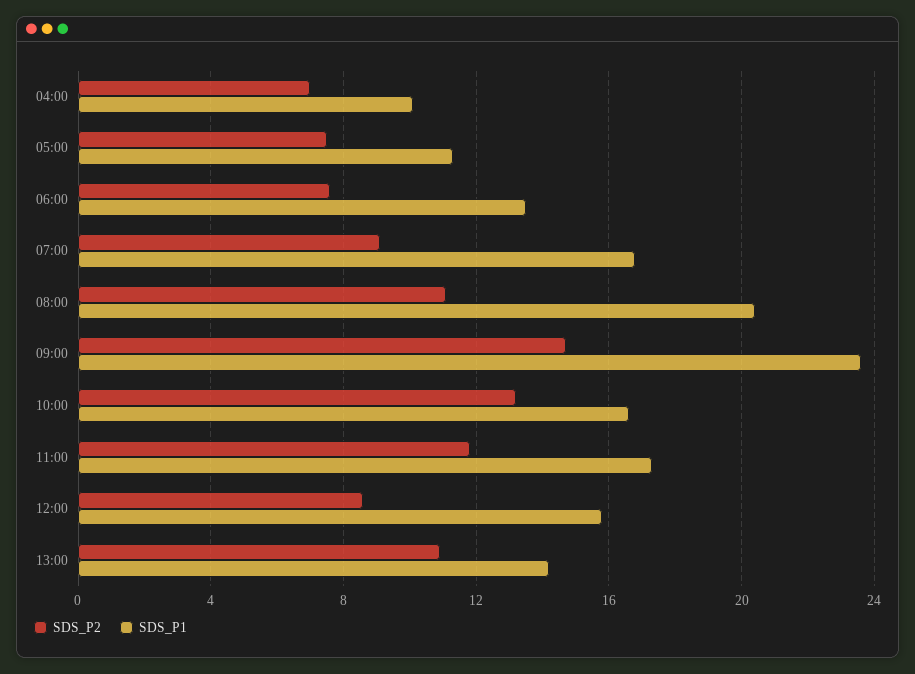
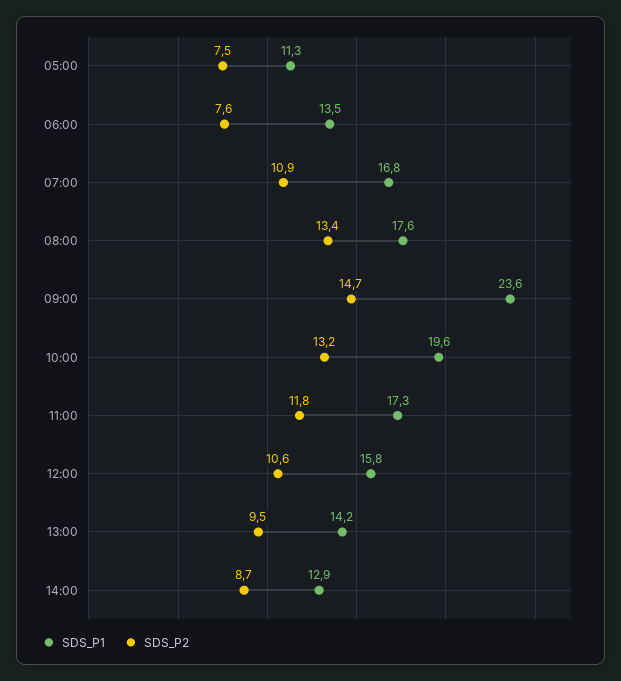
SDS_P2, 04:00: 7 -> none
SDS_P1, 04:00: 10 -> none
SDS_P2, 07:00: 9 -> 10.9
SDS_P2, 08:00: 11 -> 13.4
SDS_P1, 08:00: 20.5 -> 17.6
SDS_P1, 10:00: 16.5 -> 19.6
SDS_P2, 12:00: 8.5 -> 10.6
SDS_P2, 13:00: 11 -> 9.5
SDS_P1, 14:00: none -> 12.9
SDS_P2, 14:00: none -> 8.7

